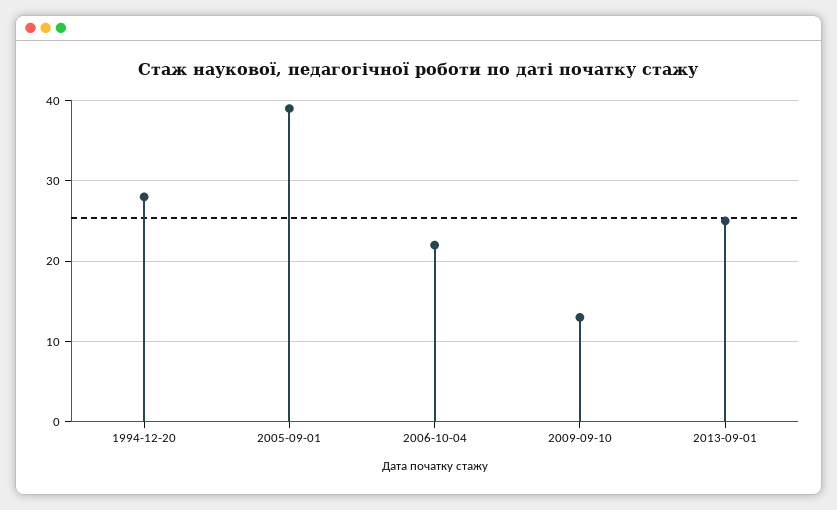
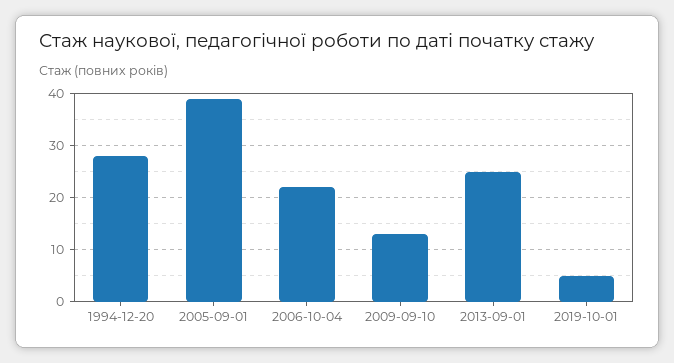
2019-10-01: none -> 5

